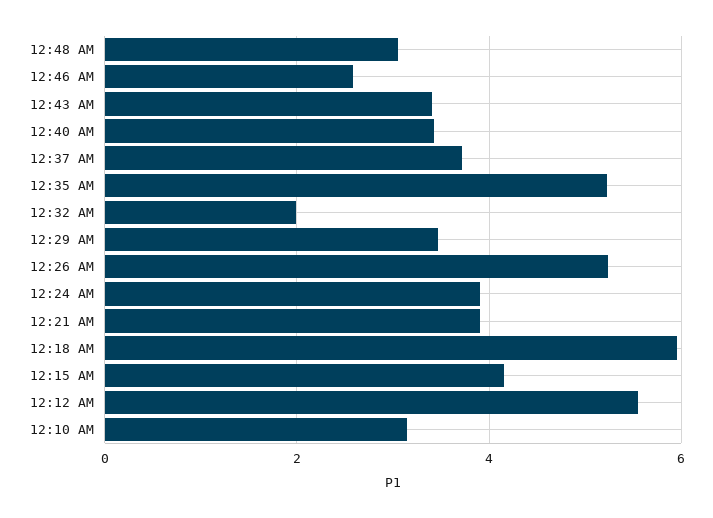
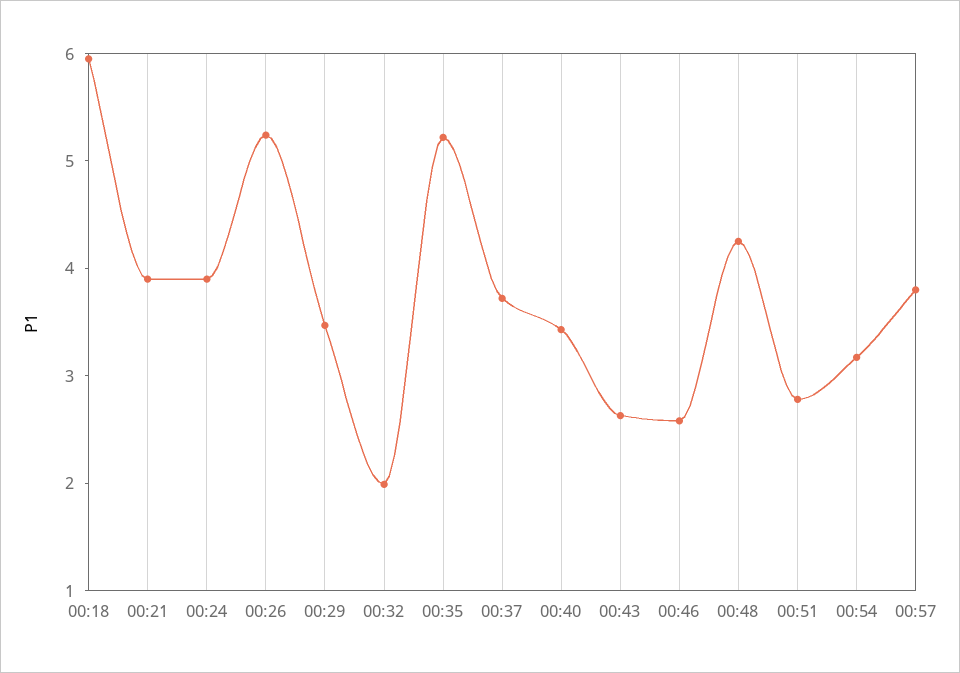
12:48 AM: 3 -> 4.2
12:43 AM: 3.4 -> 2.6
12:15 AM: 4.2 -> none
12:12 AM: 5.6 -> none
12:10 AM: 3.2 -> none
00:51: none -> 2.8
00:54: none -> 3.2
00:57: none -> 3.8

